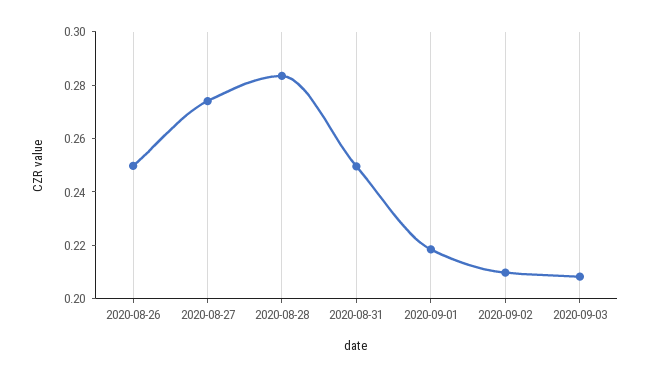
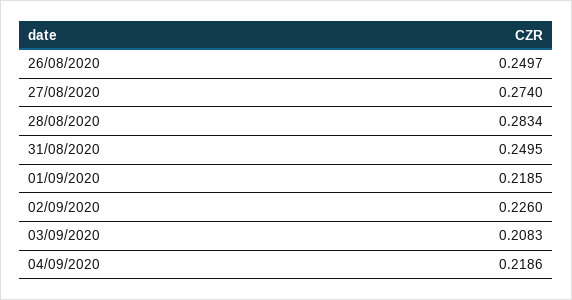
2020-09-02: 0.21 -> 0.226
04/09/2020: none -> 0.2186

